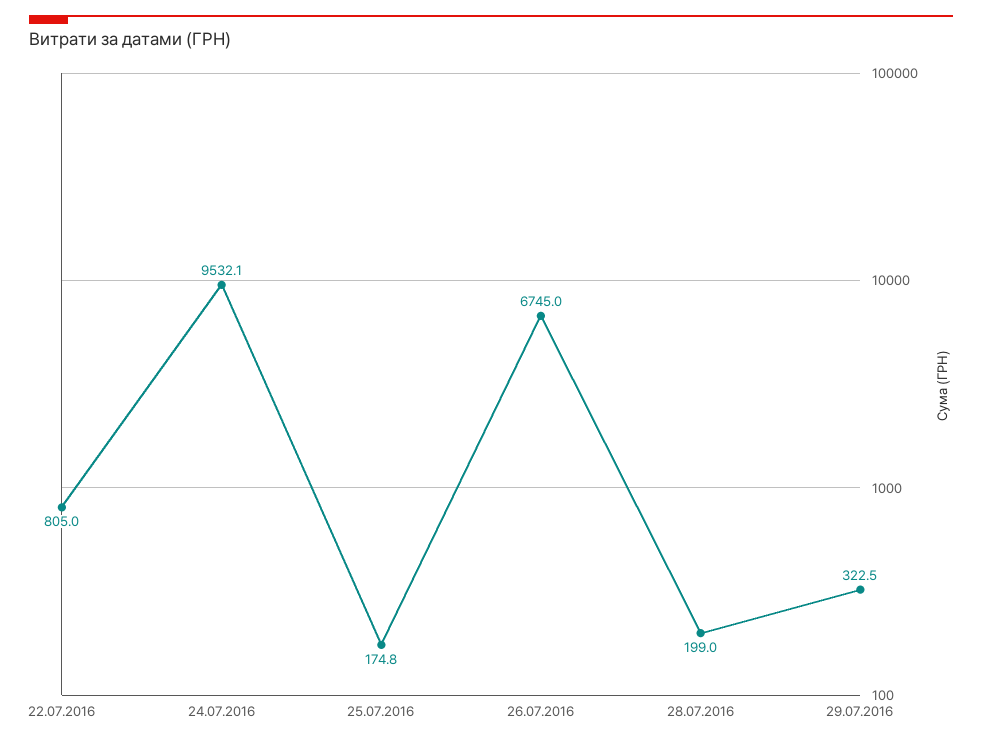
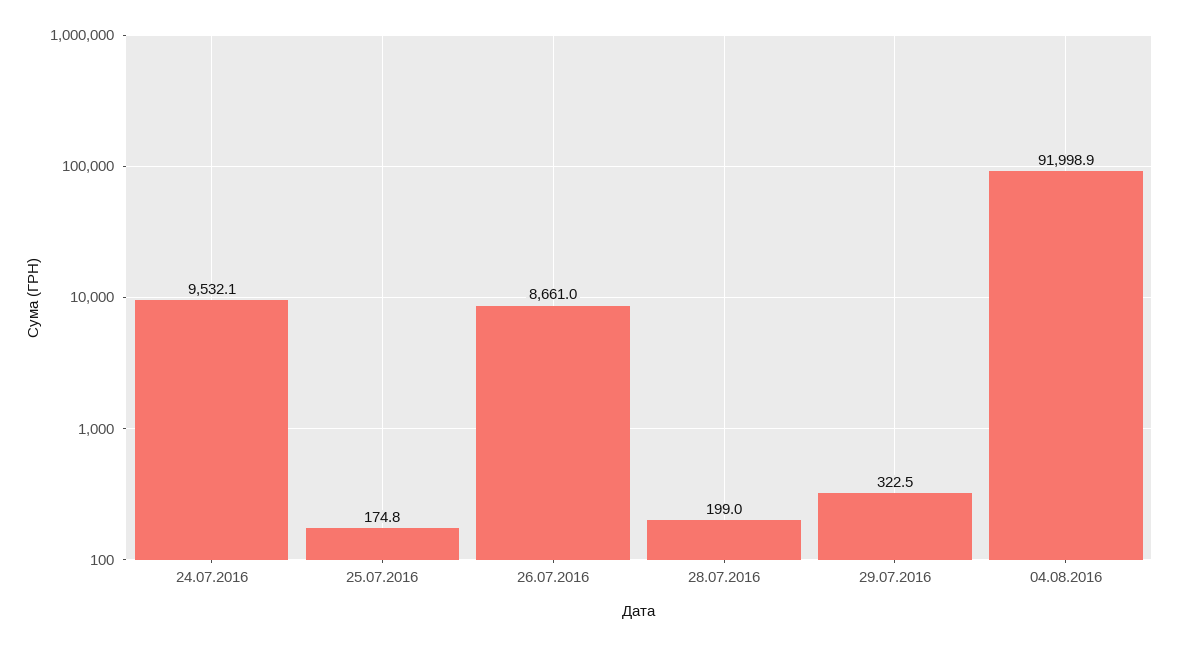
22.07.2016: 805 -> none
26.07.2016: 6745 -> 8661
04.08.2016: none -> 91998.9

